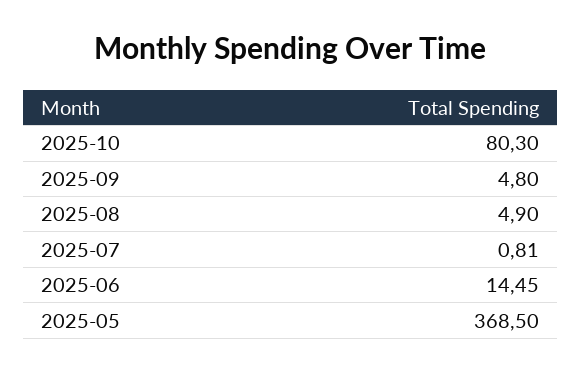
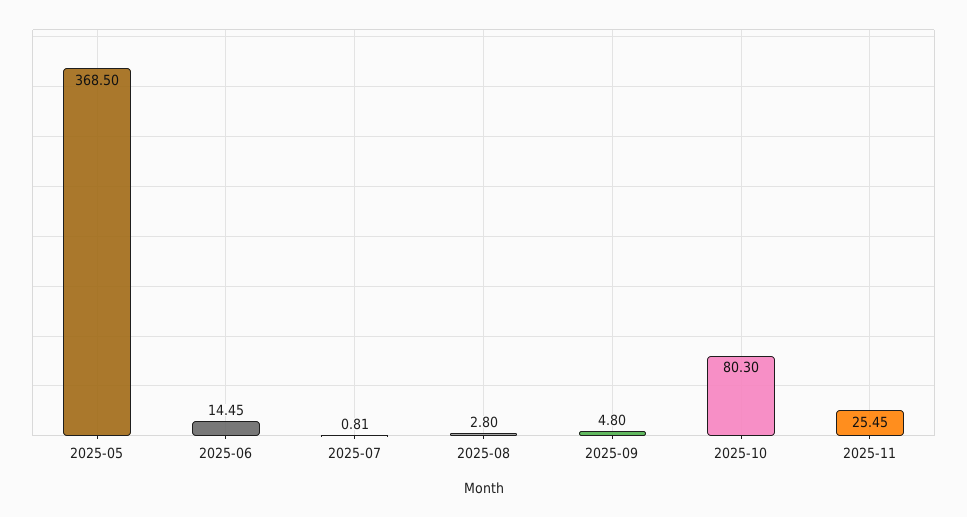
2025-08: 4.9 -> 2.8
2025-11: none -> 25.45

